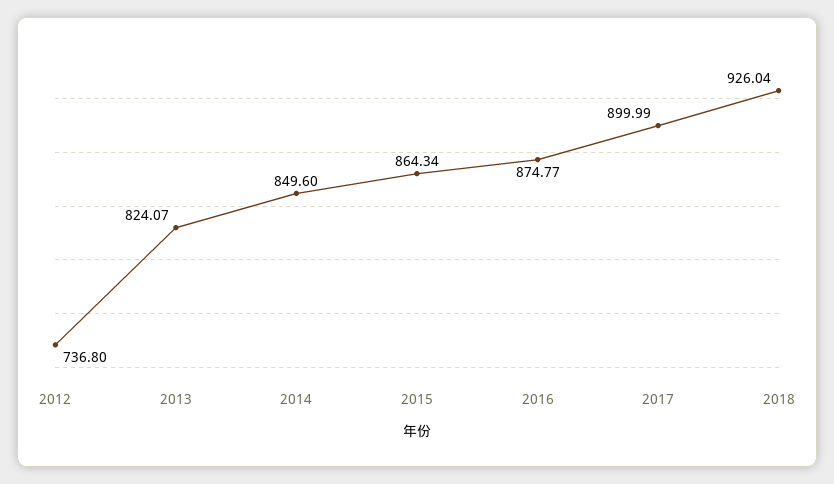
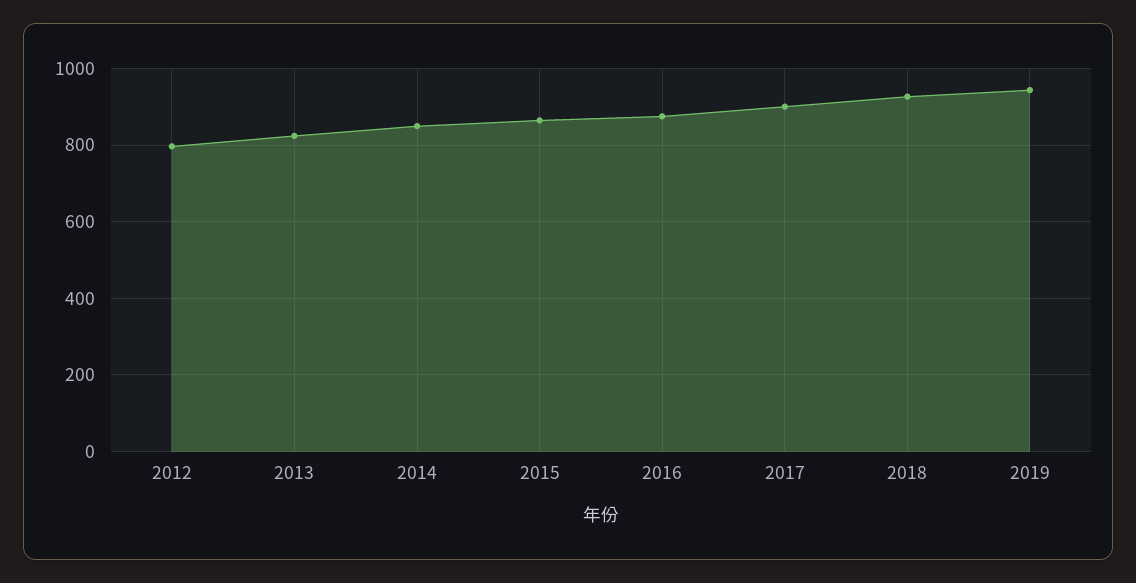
2012: 736.8 -> 800
2019: none -> 940

